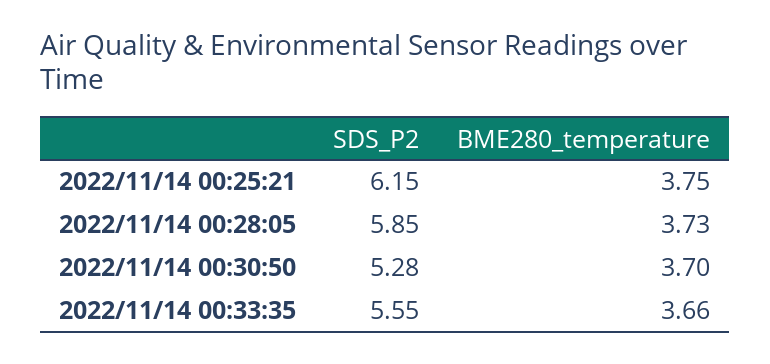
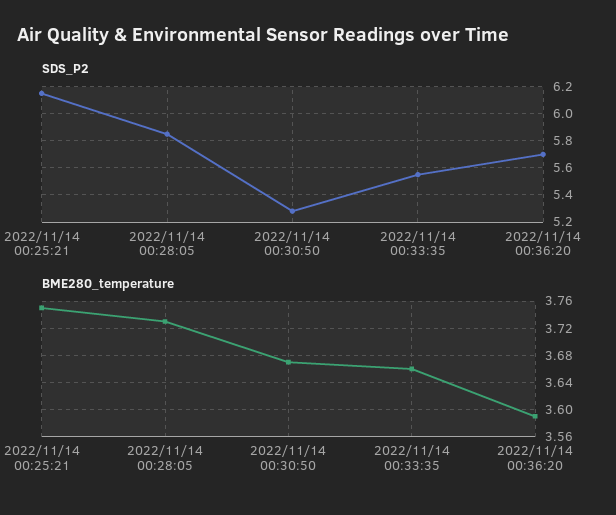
BME280_temperature, 2022/11/14 00:30:50: 3.7 -> 3.67
SDS_P2, 2022/11/14 00:36:20: none -> 5.7
BME280_temperature, 2022/11/14 00:36:20: none -> 3.59

